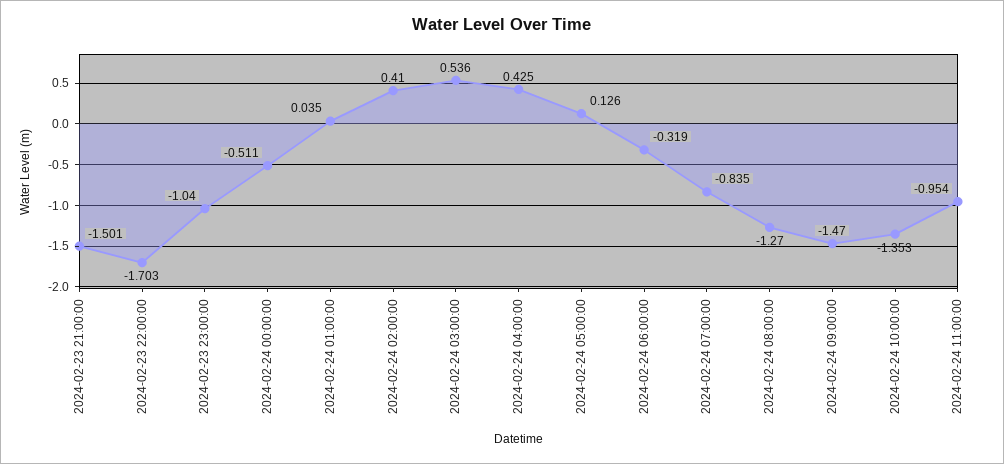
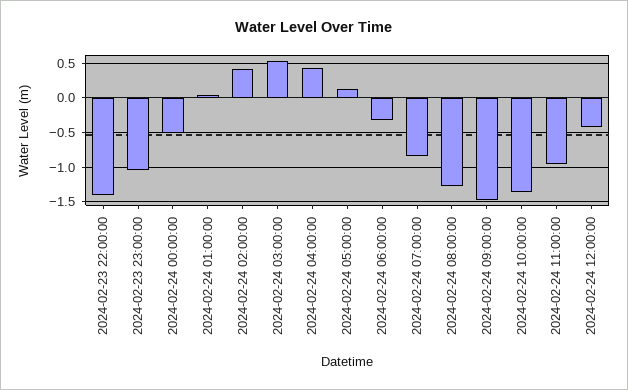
2024-02-23 21:00:00: -1.501 -> none
2024-02-23 22:00:00: -1.703 -> -1.4
2024-02-24 12:00:00: none -> -0.4

